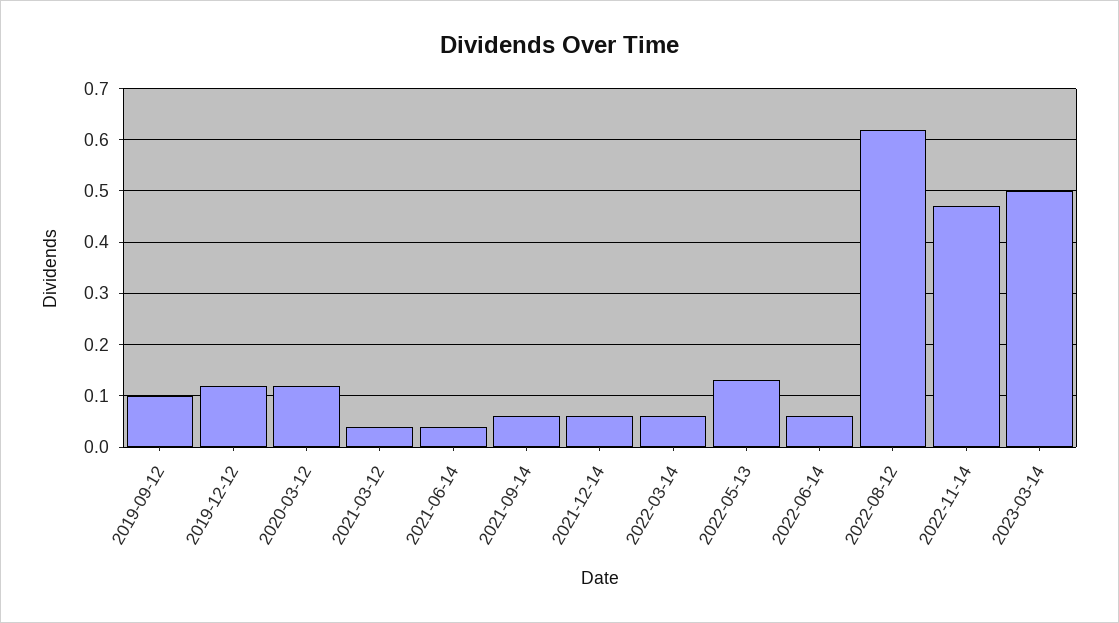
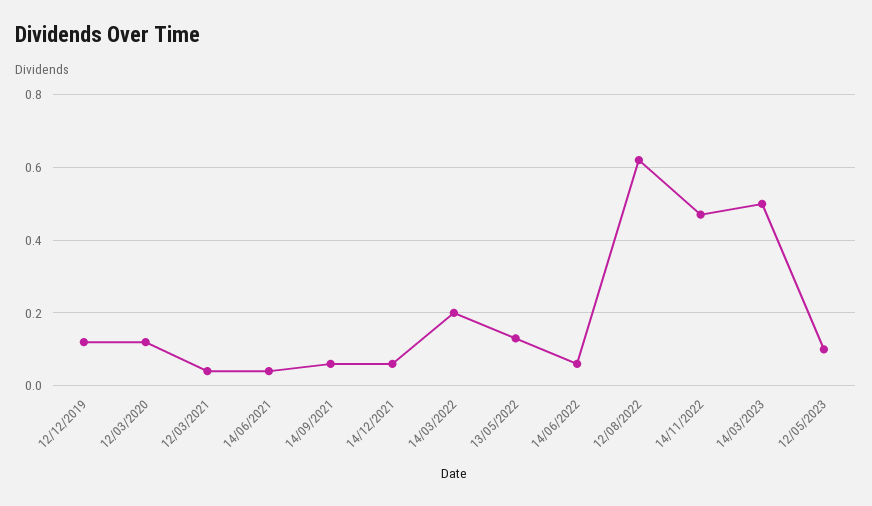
2019-09-12: 0.1 -> none
2022-03-14: 0.05 -> 0.2
12/05/2023: none -> 0.1

